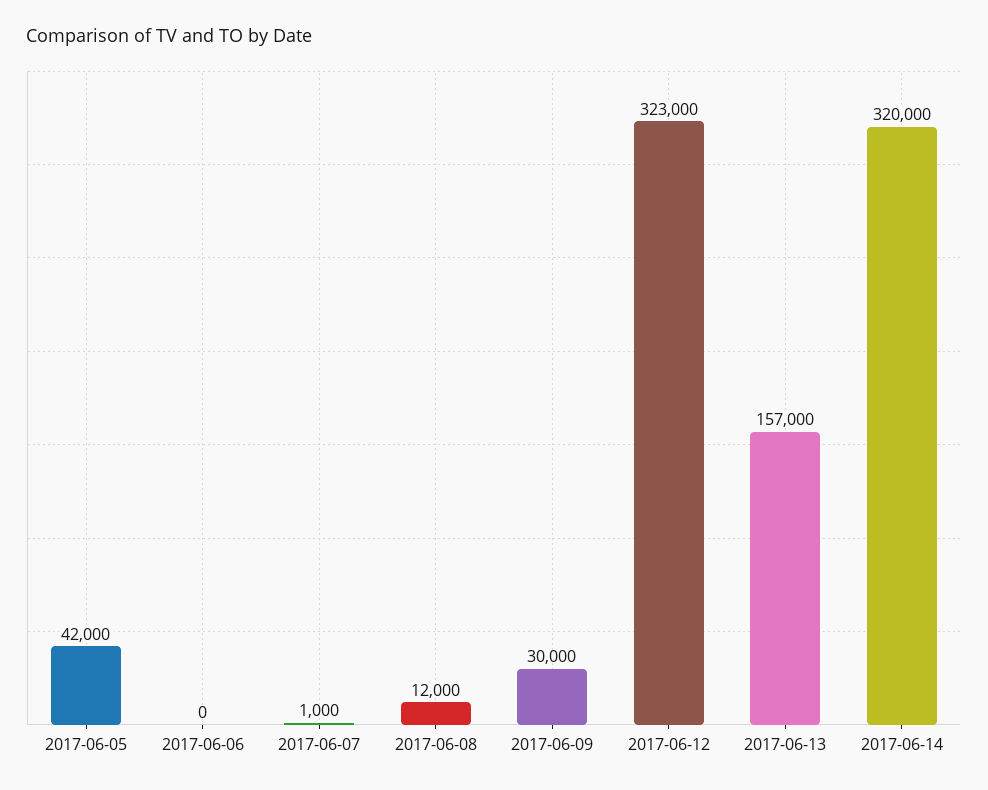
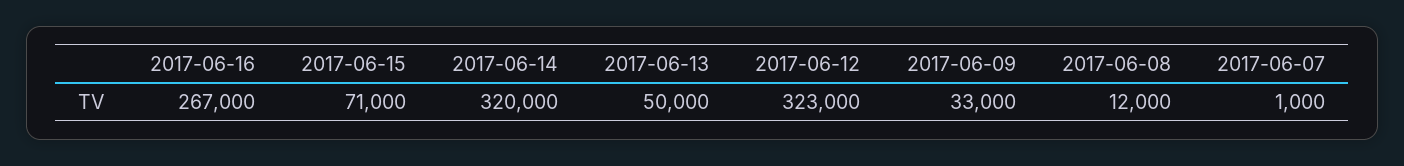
2017-06-05: 42000 -> none
2017-06-06: 0 -> none
2017-06-09: 30000 -> 33000
2017-06-13: 157000 -> 50000
2017-06-16: none -> 267000
2017-06-15: none -> 71000

